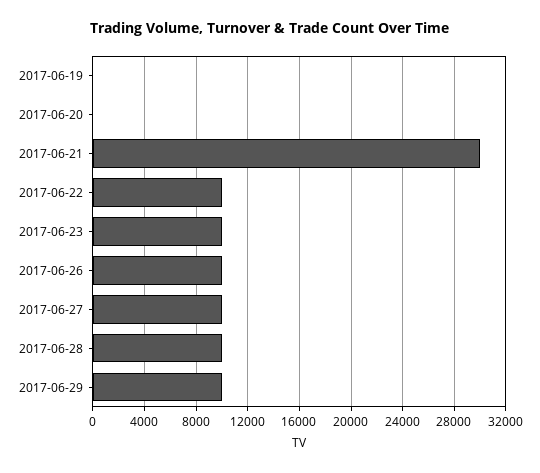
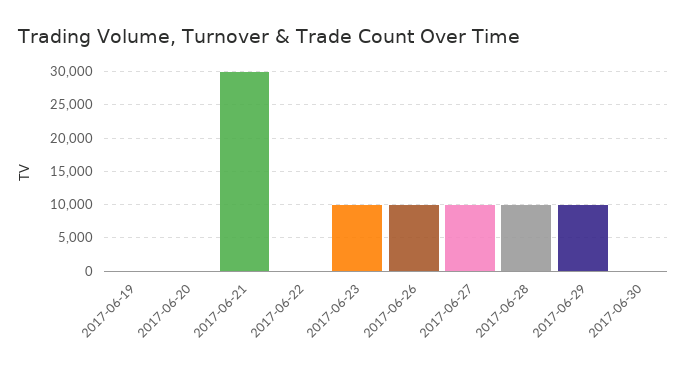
2017-06-22: 10000 -> 0
2017-06-30: none -> 0

